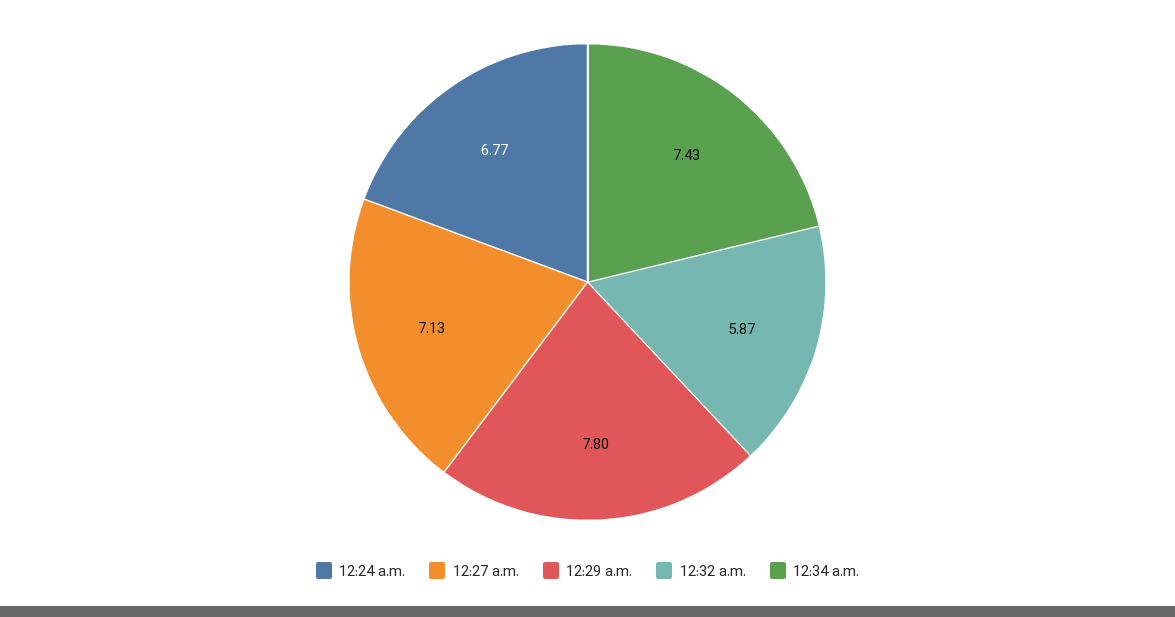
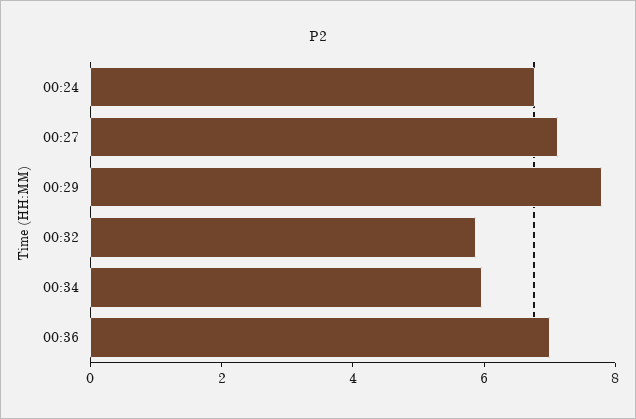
12:34 a.m.: 7.43 -> 6
00:36: none -> 7

